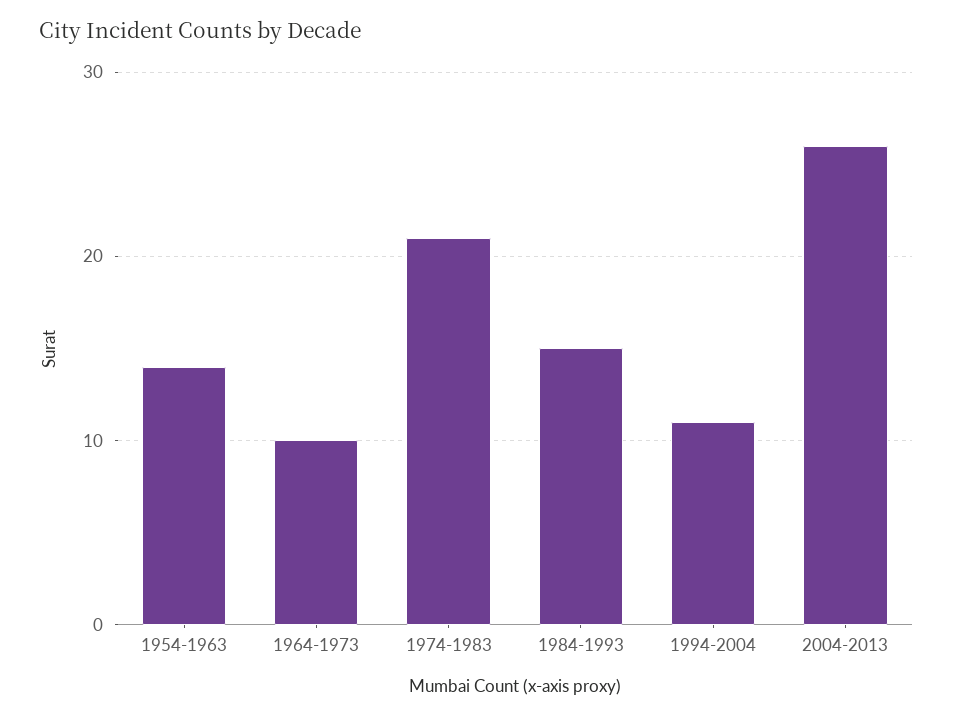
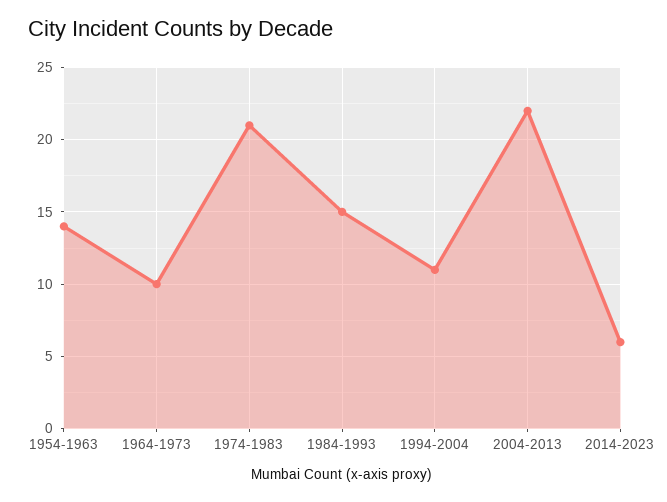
2004-2013: 26 -> 22
2014-2023: none -> 6

